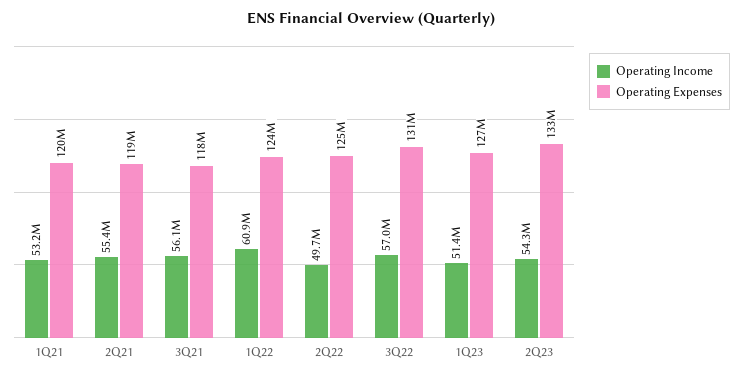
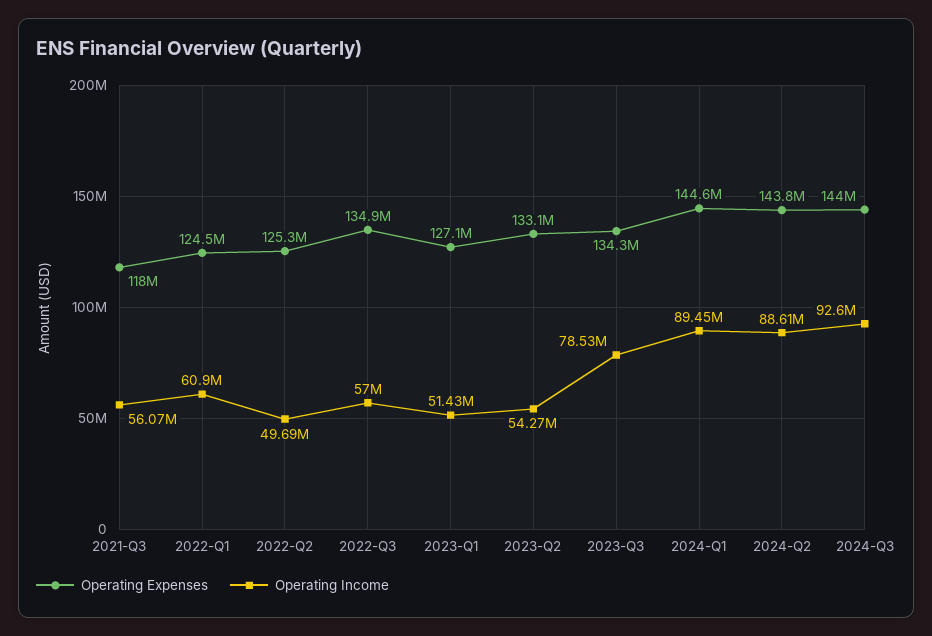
Operating Income, 1Q21: 53200000 -> none
Operating Expenses, 1Q21: 120000000 -> none
Operating Income, 2Q21: 55400000 -> none
Operating Expenses, 2Q21: 119000000 -> none
Operating Expenses, 3Q22: 131000000 -> 134900000
Operating Expenses, 2023-Q3: none -> 134300000
Operating Income, 2023-Q3: none -> 78530000
Operating Expenses, 2024-Q1: none -> 144600000
Operating Income, 2024-Q1: none -> 89450000
Operating Expenses, 2024-Q2: none -> 143800000
Operating Income, 2024-Q2: none -> 88610000
Operating Expenses, 2024-Q3: none -> 144000000
Operating Income, 2024-Q3: none -> 92600000

